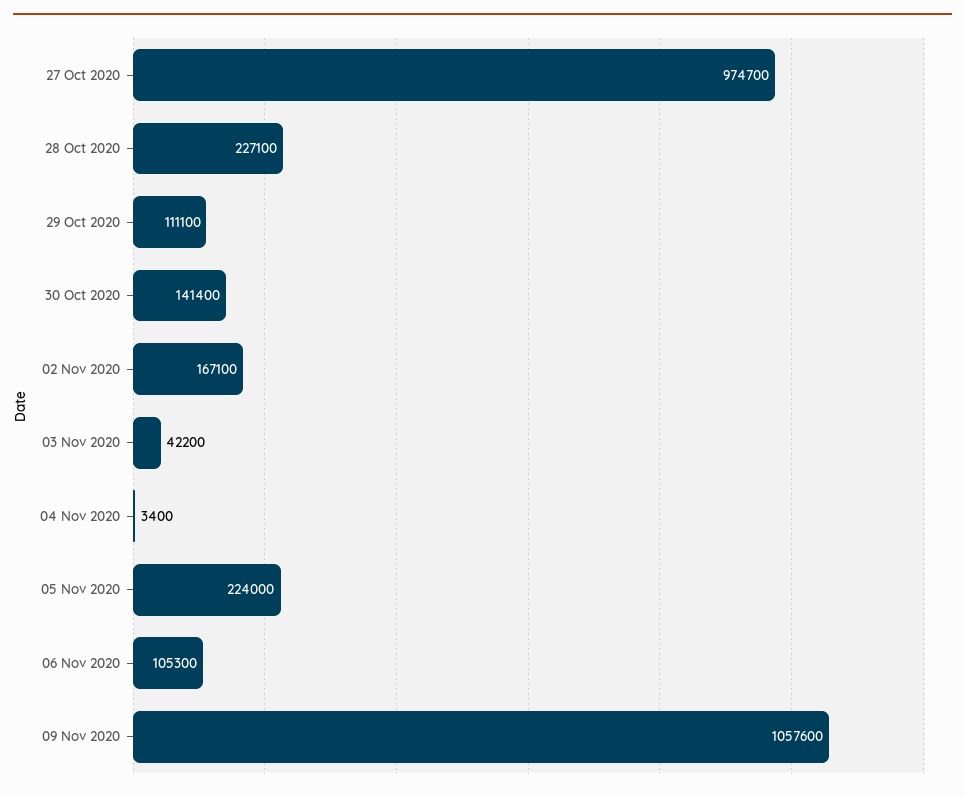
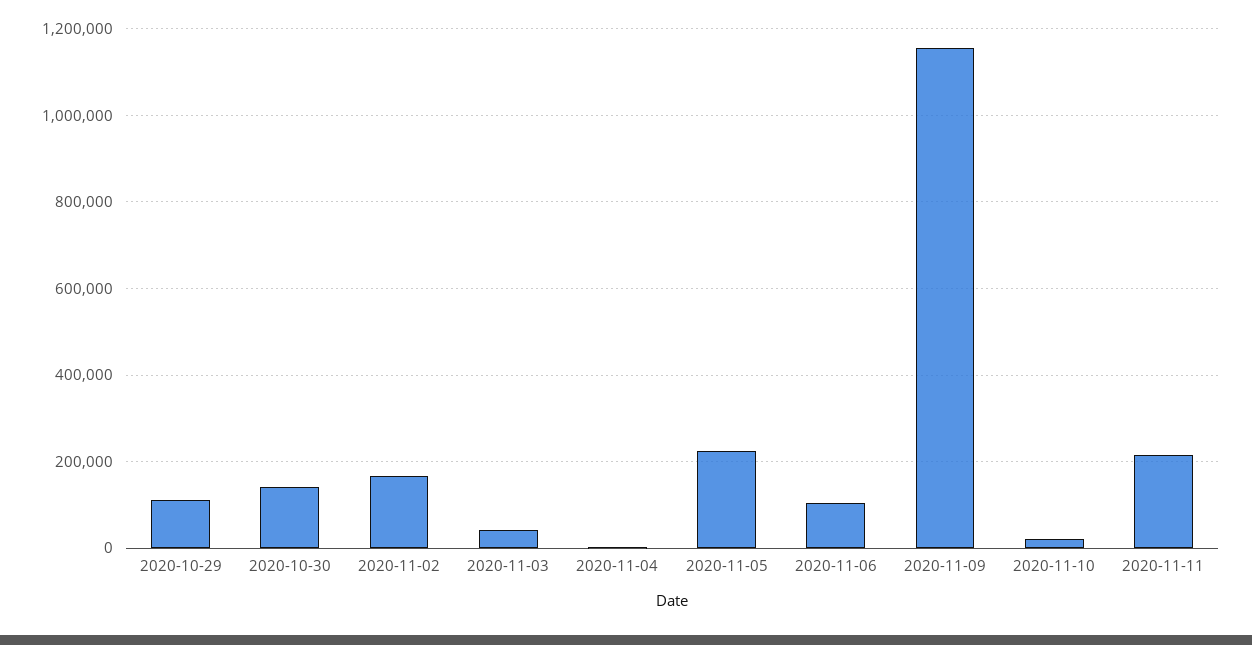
27 Oct 2020: 974700 -> none
28 Oct 2020: 227100 -> none
09 Nov 2020: 1057600 -> 1160000
2020-11-10: none -> 20000
2020-11-11: none -> 220000

